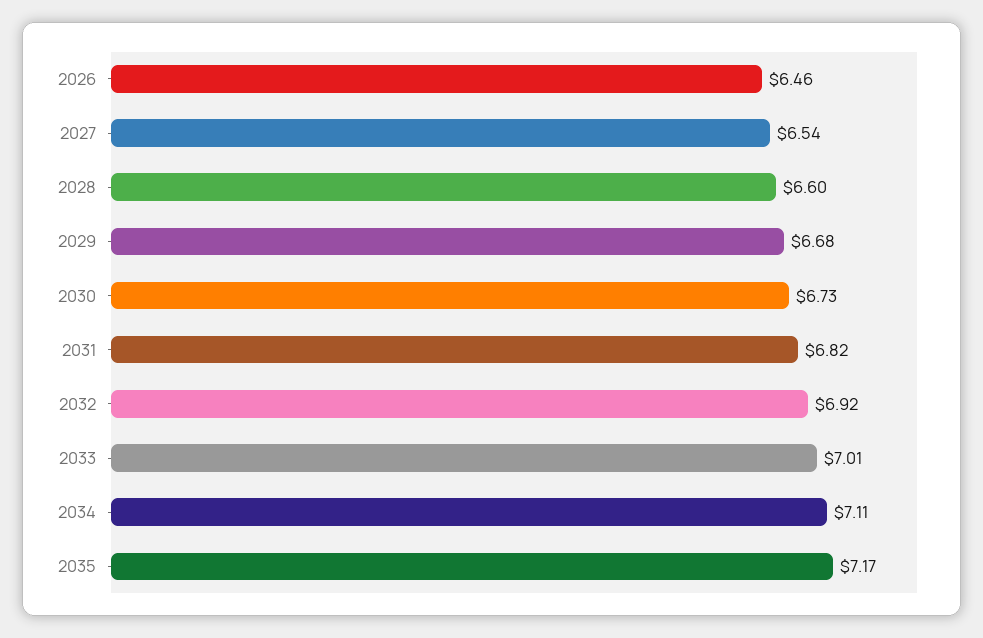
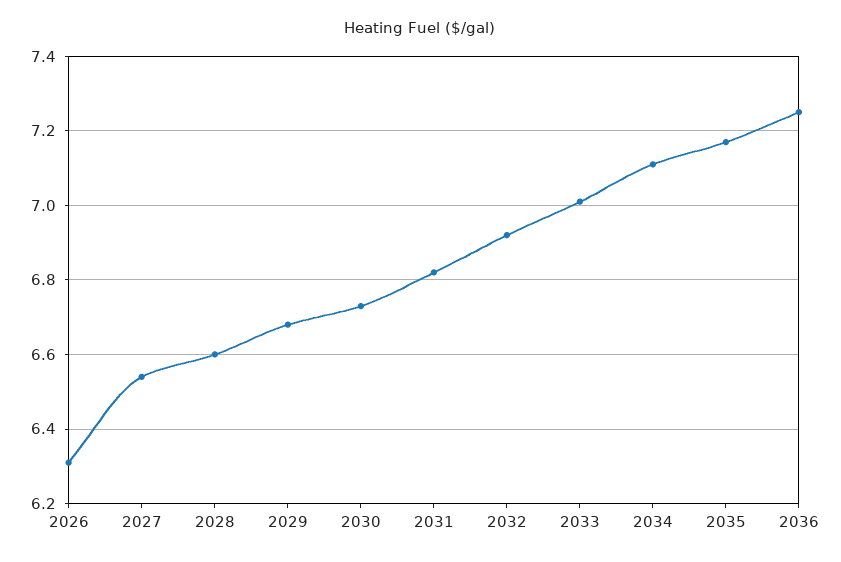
2026: 6.46 -> 6.3
2036: none -> 7.25

